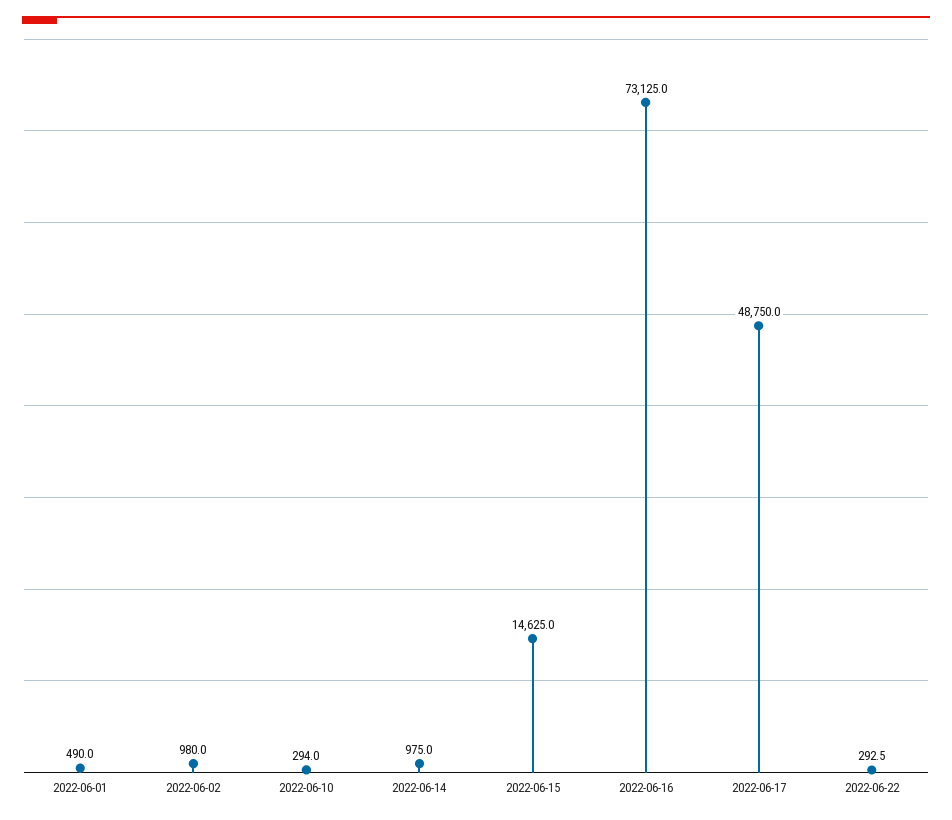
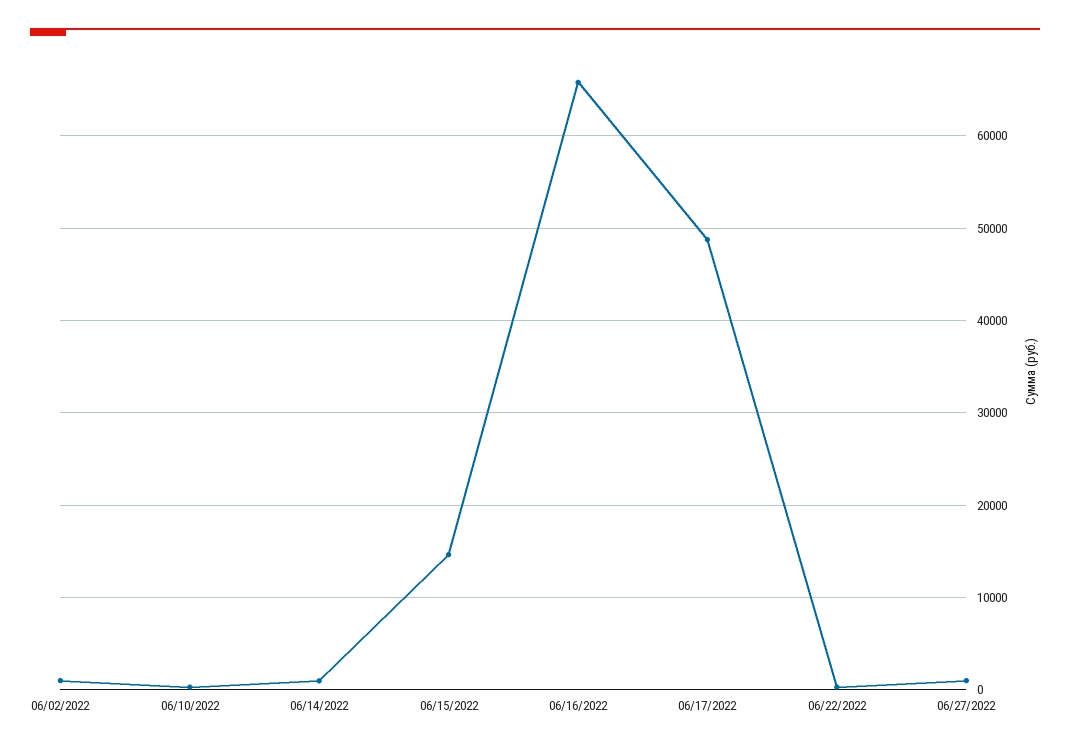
2022-06-01: 490 -> none
2022-06-16: 73125 -> 66000
06/27/2022: none -> 1000

